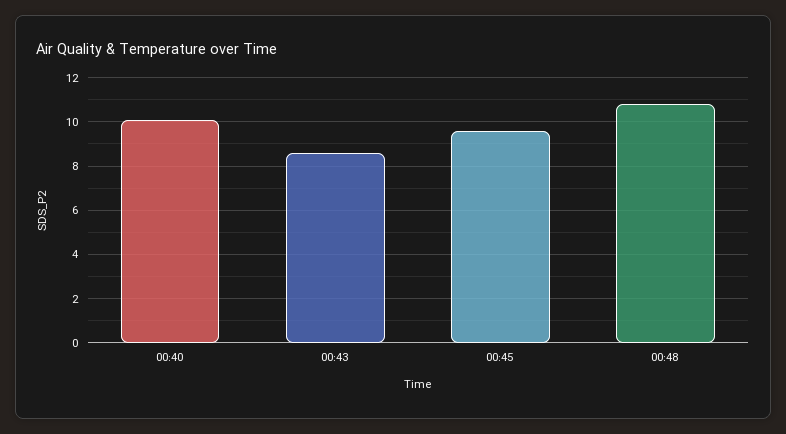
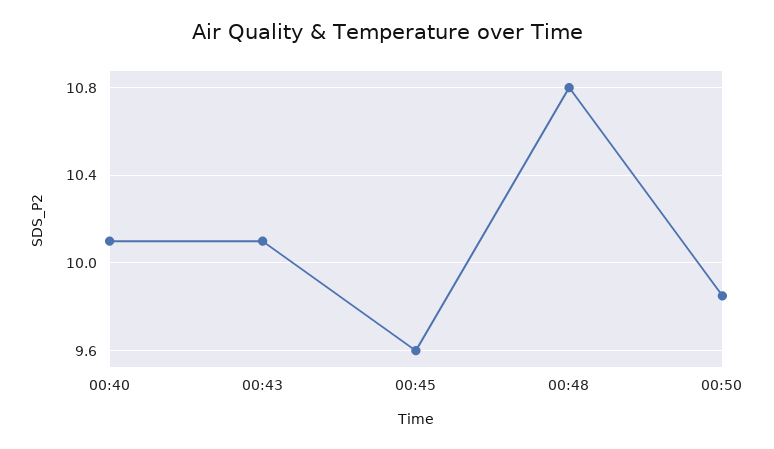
00:43: 8.5 -> 10.1
00:50: none -> 9.85

